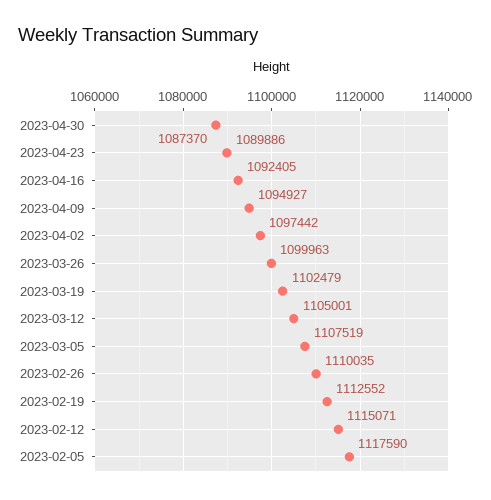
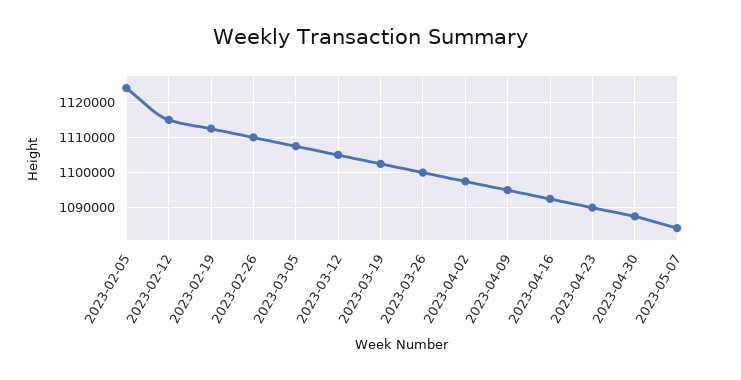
2023-02-05: 1117590 -> 1124000
2023-05-07: none -> 1084000

